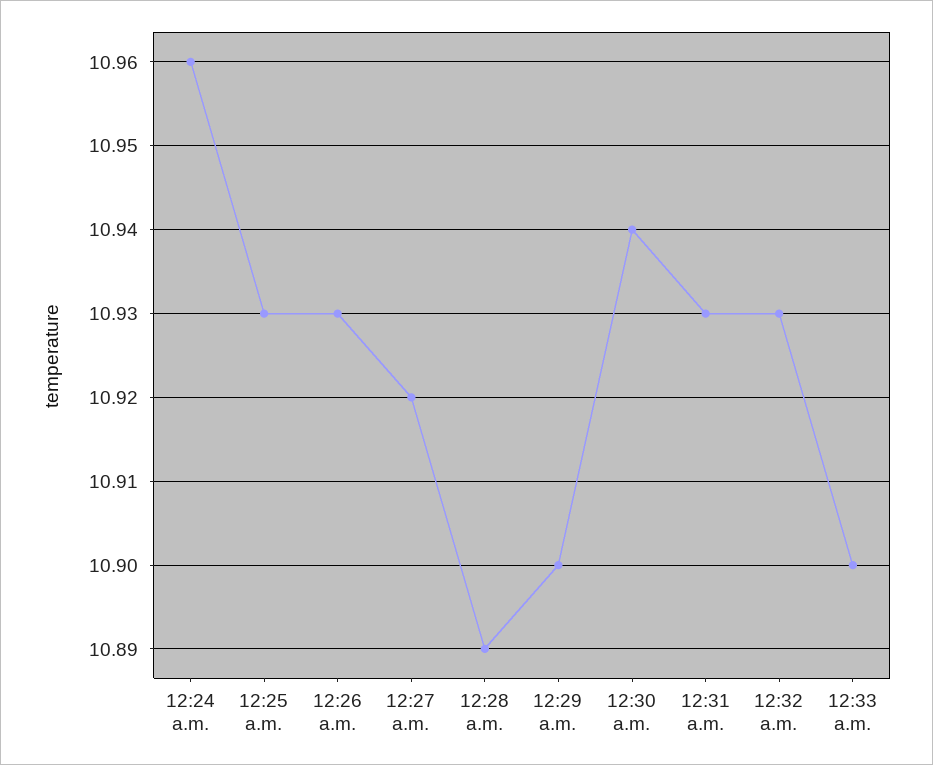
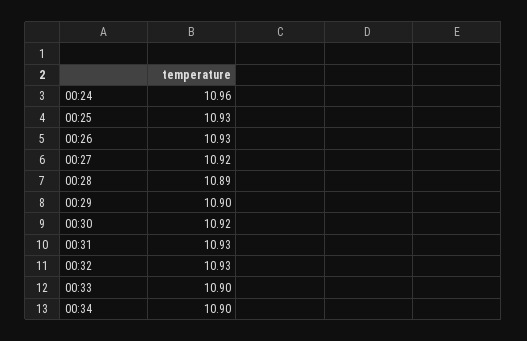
12:30 a.m.: 10.94 -> 10.92
00:34: none -> 10.9

